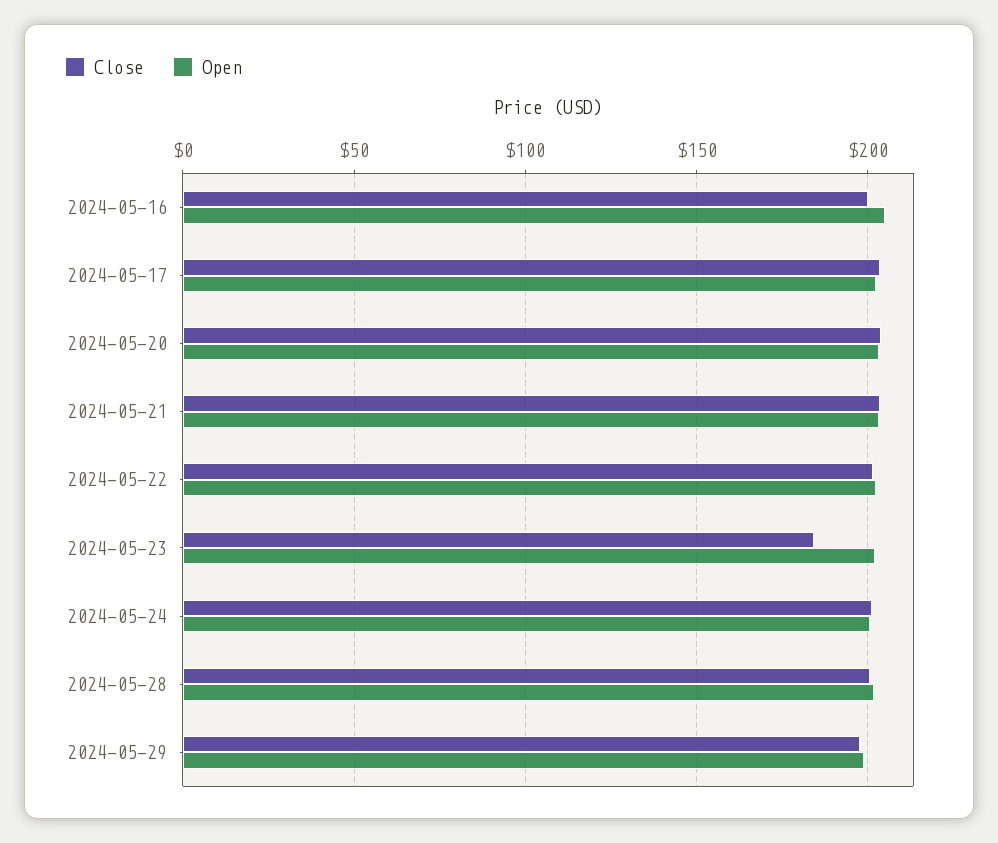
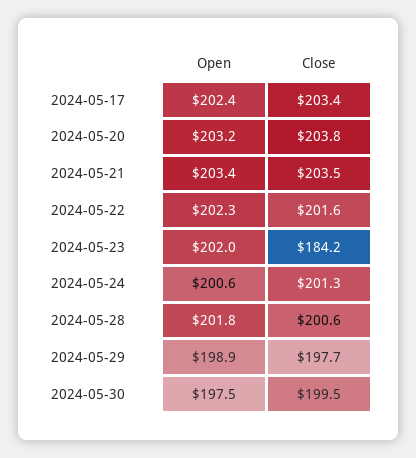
Close, 2024-05-16: 200 -> none
Open, 2024-05-16: 205 -> none
Open, 2024-05-30: none -> 197.5
Close, 2024-05-30: none -> 199.5

